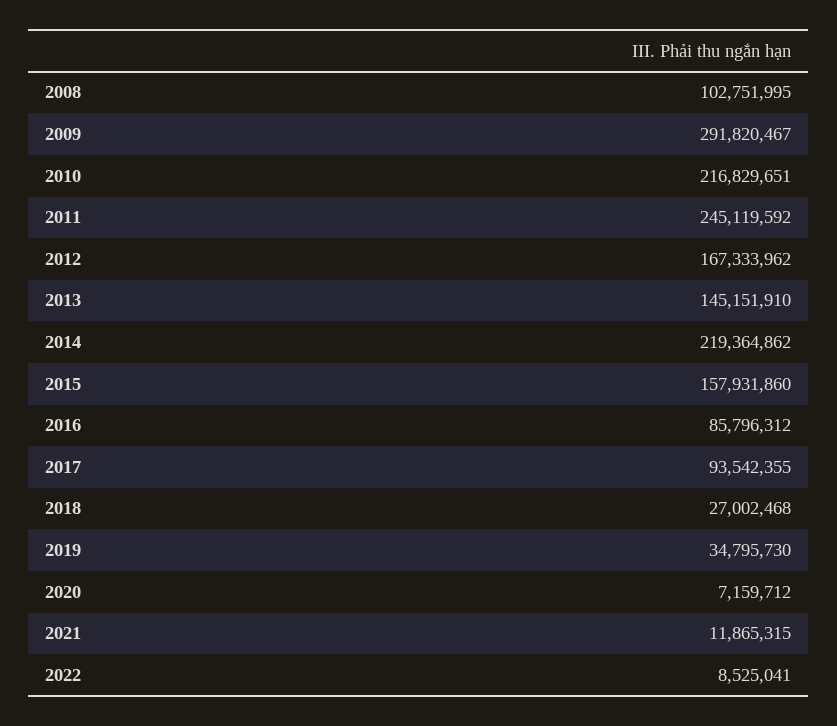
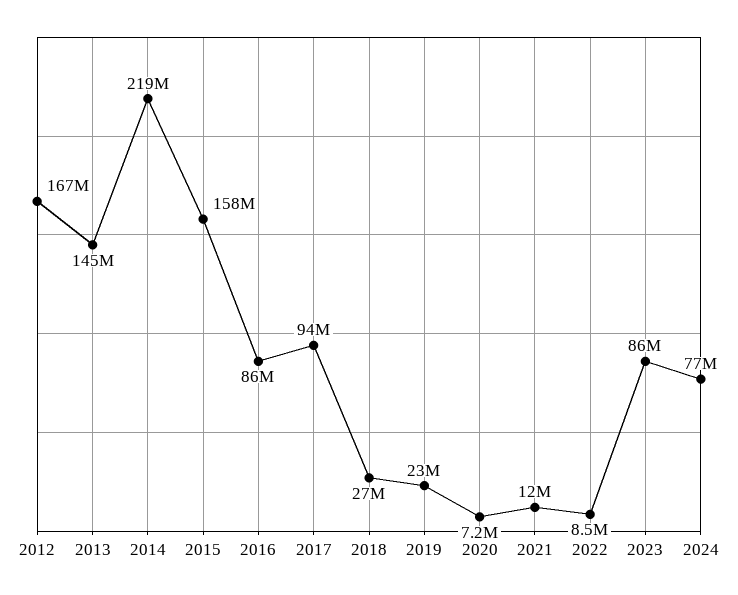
2008: 102751995 -> none
2009: 291820467 -> none
2010: 216829651 -> none
2011: 245119592 -> none
2019: 34795730 -> 23000000
2023: none -> 86000000
2024: none -> 77000000

